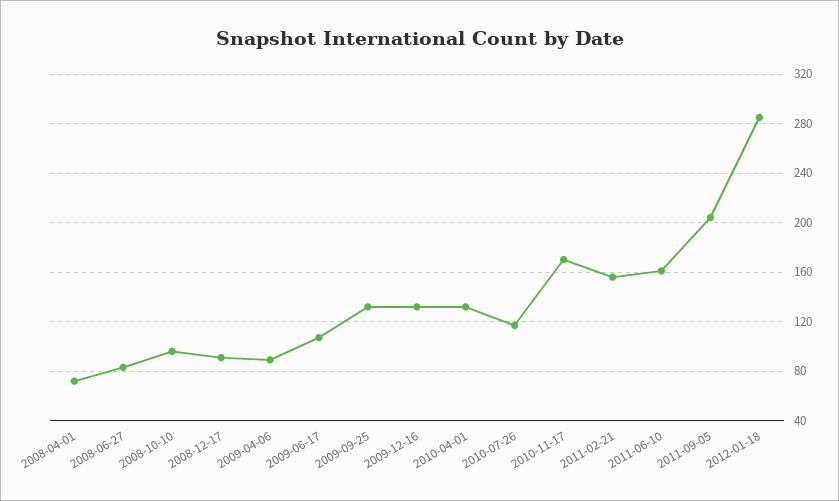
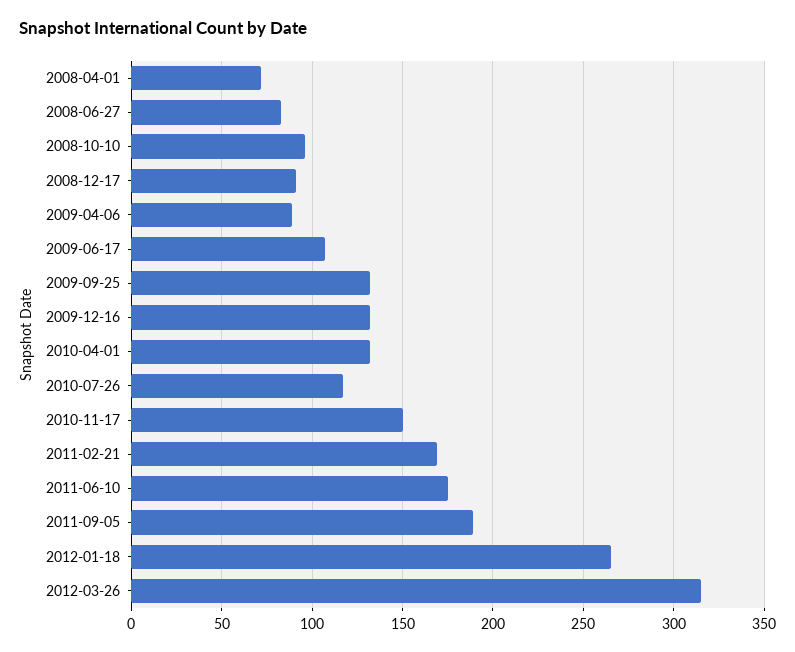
2010-11-17: 170 -> 150
2011-02-21: 155 -> 170
2011-06-10: 160 -> 175
2011-09-05: 205 -> 190
2012-01-18: 285 -> 265
2012-03-26: none -> 315

